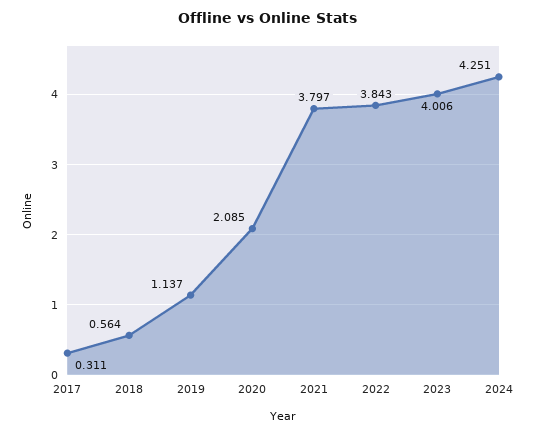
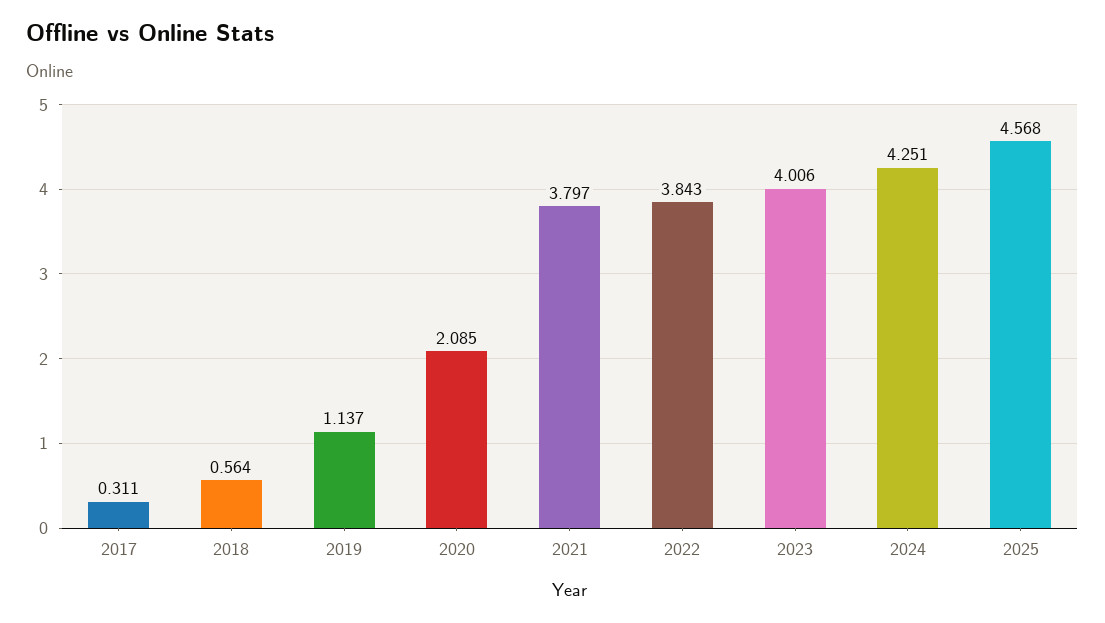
2025: none -> 4.568

